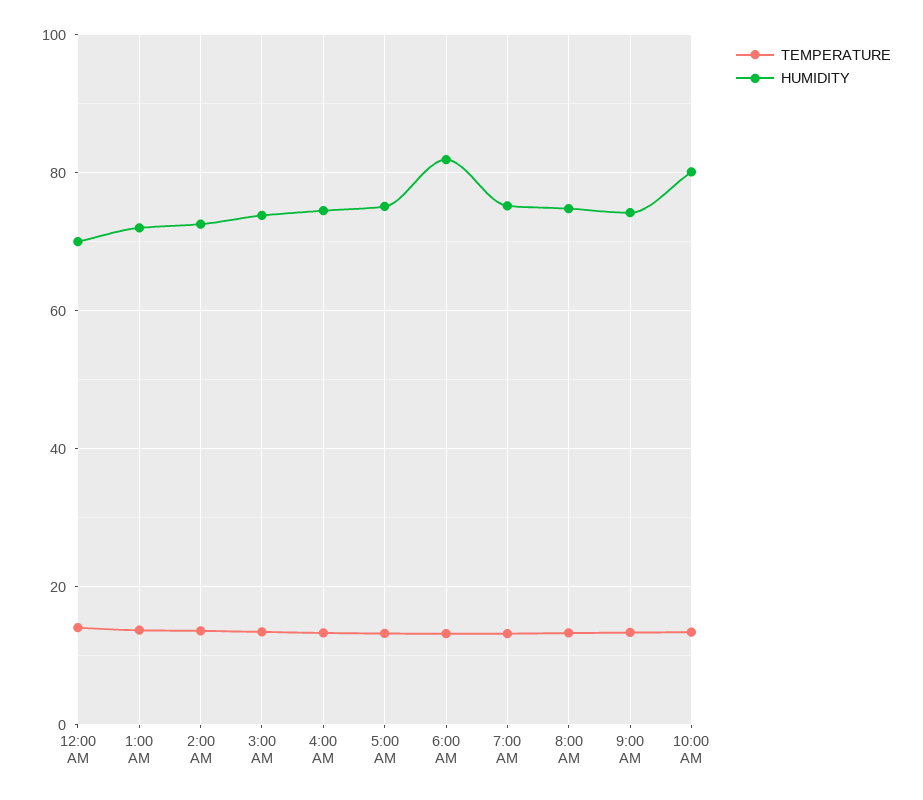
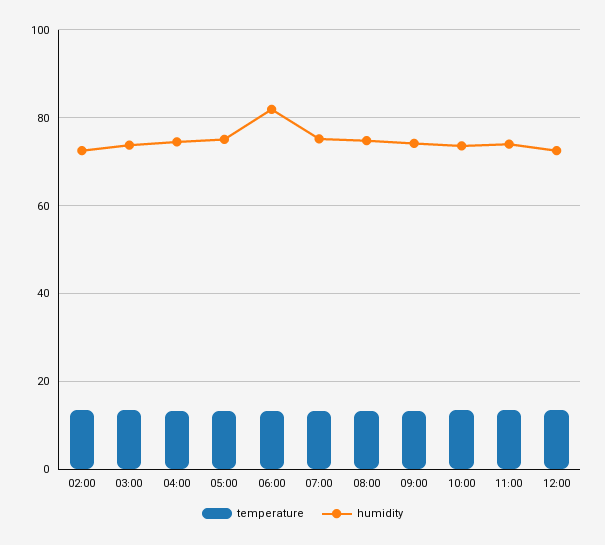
TEMPERATURE, 12:00 AM: 14 -> none
HUMIDITY, 12:00 AM: 70 -> none
TEMPERATURE, 1:00 AM: 14 -> none
HUMIDITY, 1:00 AM: 72 -> none
HUMIDITY, 10:00 AM: 80 -> 74
TEMPERATURE, 11:00: none -> 14
HUMIDITY, 11:00: none -> 74
TEMPERATURE, 12:00: none -> 14
HUMIDITY, 12:00: none -> 72

